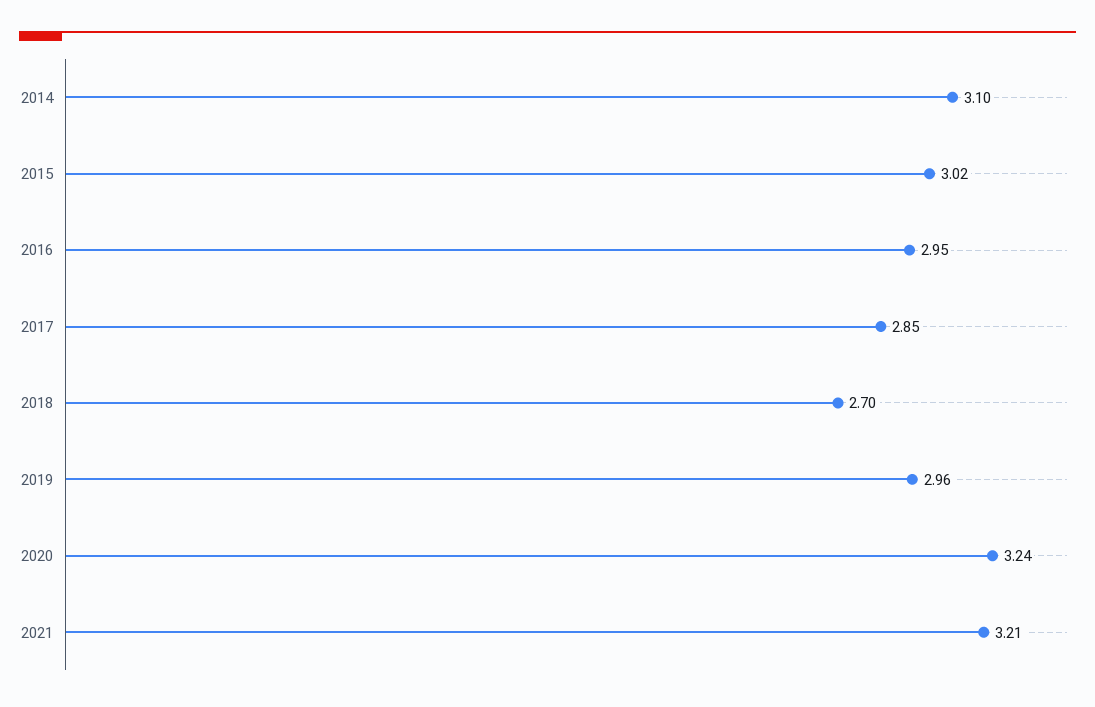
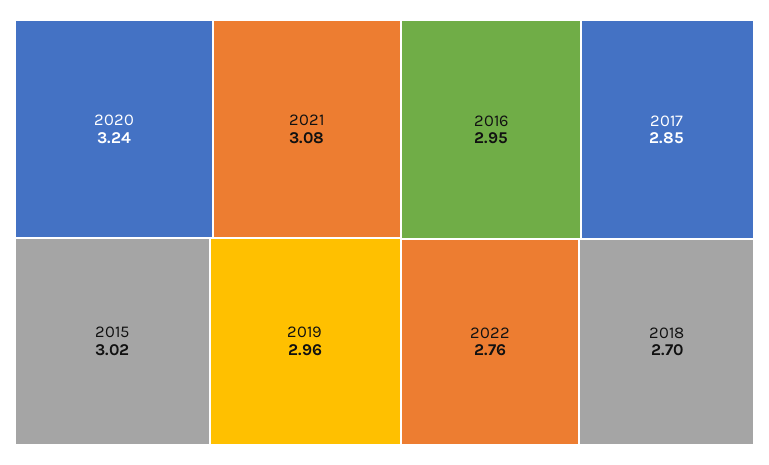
2014: 3.1 -> none
2021: 3.21 -> 3.08
2022: none -> 2.76

